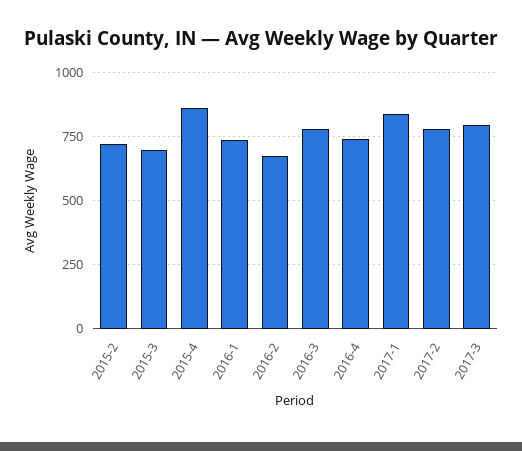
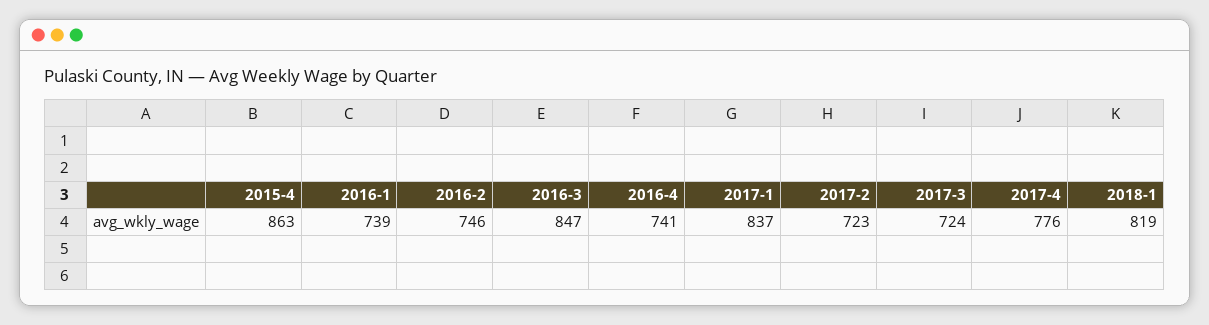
2015-2: 725 -> none
2015-3: 700 -> none
2016-2: 675 -> 746
2016-3: 775 -> 847
2017-2: 775 -> 723
2017-3: 800 -> 724
2017-4: none -> 776
2018-1: none -> 819

